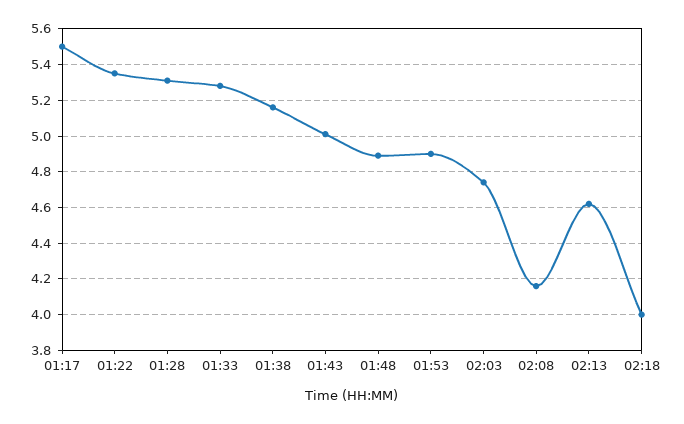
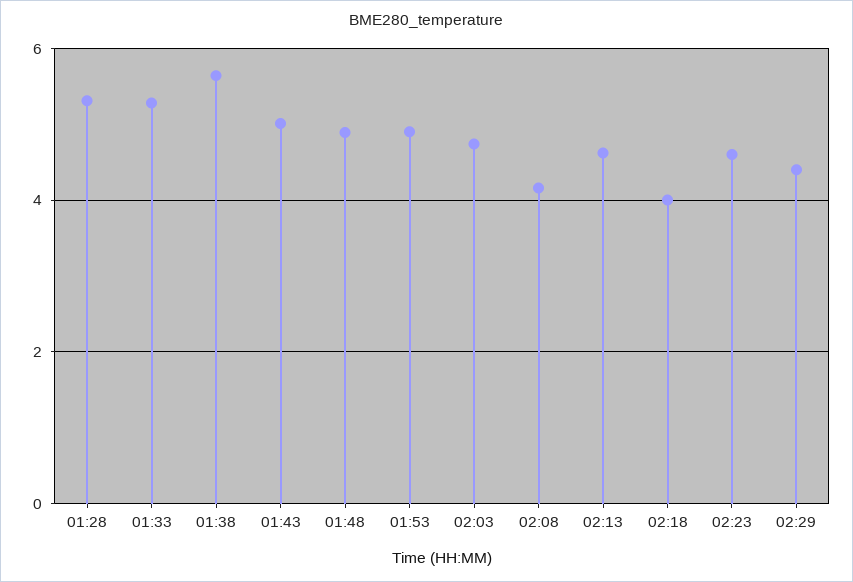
01:17: 5.5 -> none
01:22: 5.35 -> none
01:38: 5.15 -> 5.6
02:23: none -> 4.6
02:29: none -> 4.4

